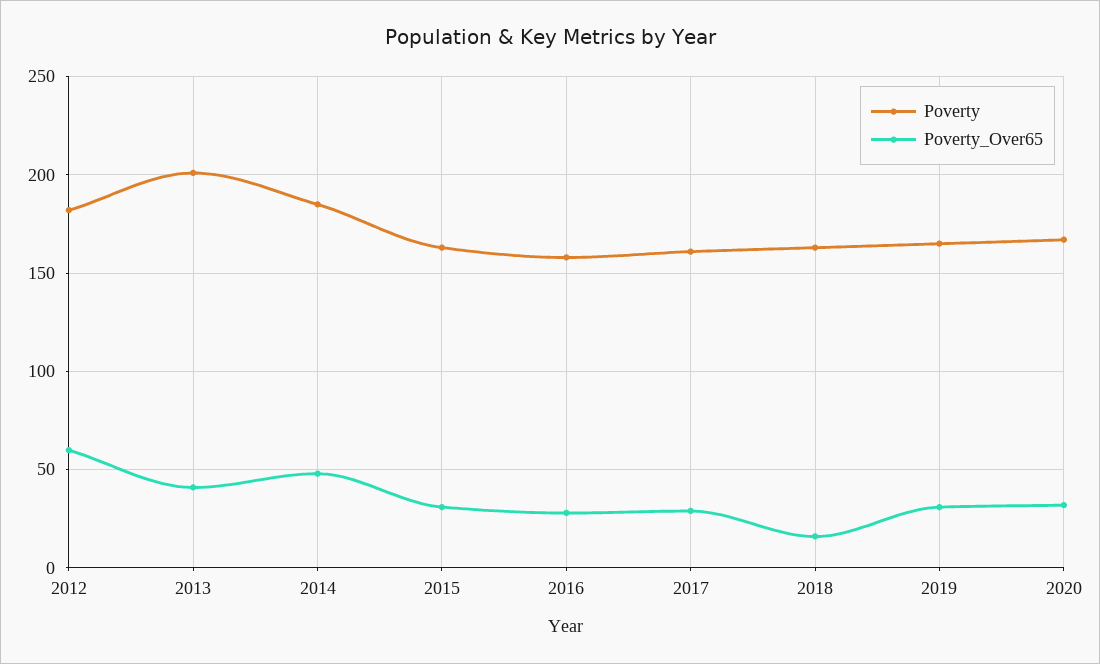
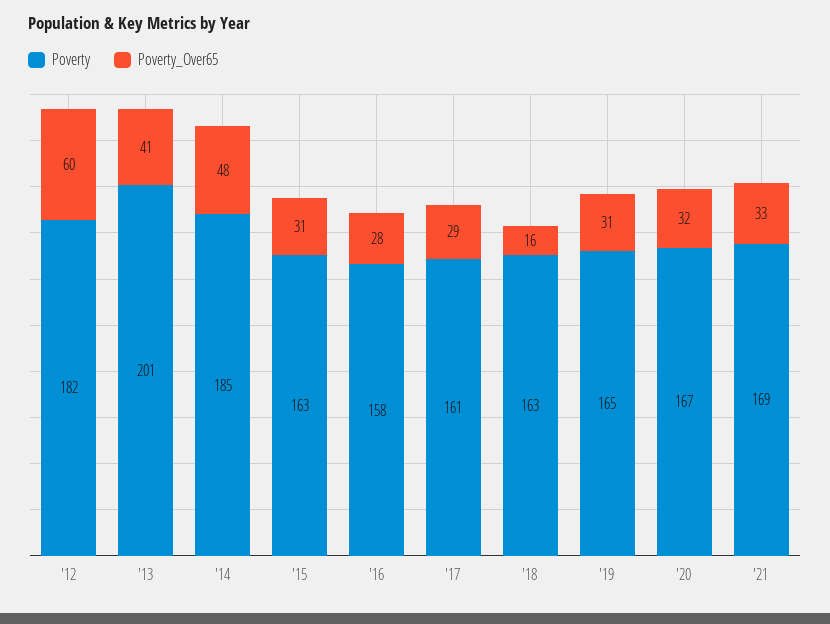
Poverty, '21: none -> 169
Poverty_Over65, '21: none -> 33

